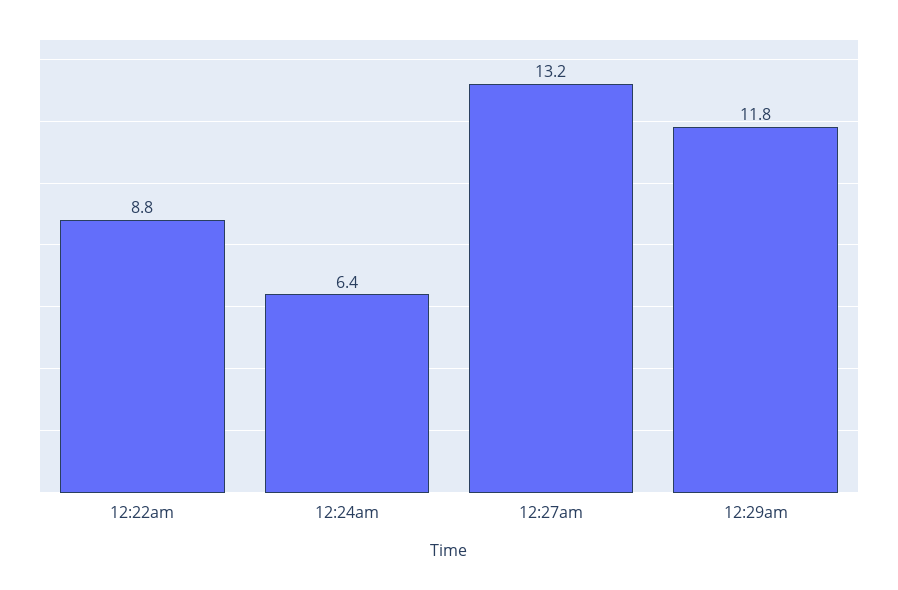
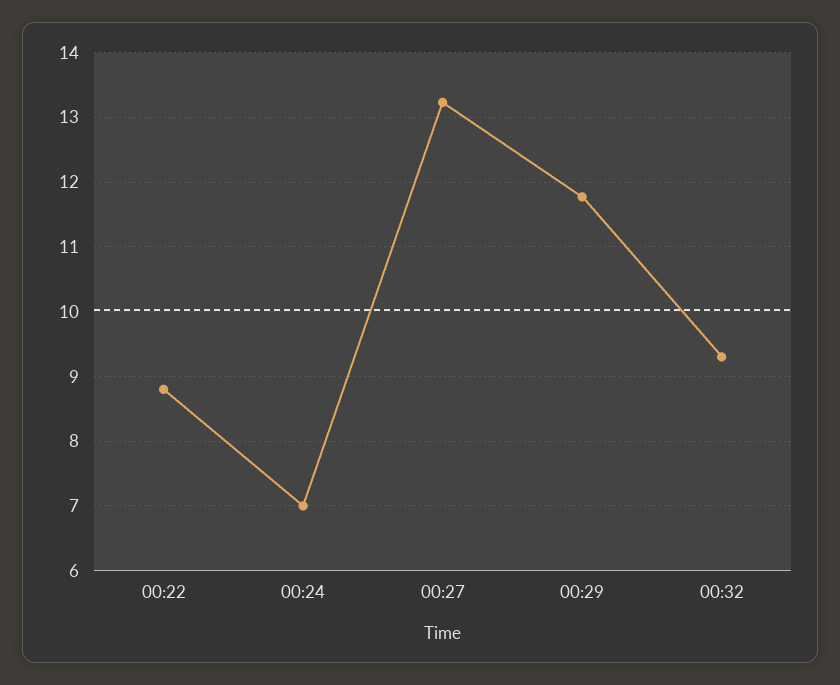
12:24am: 6.4 -> 7
00:32: none -> 9.3

